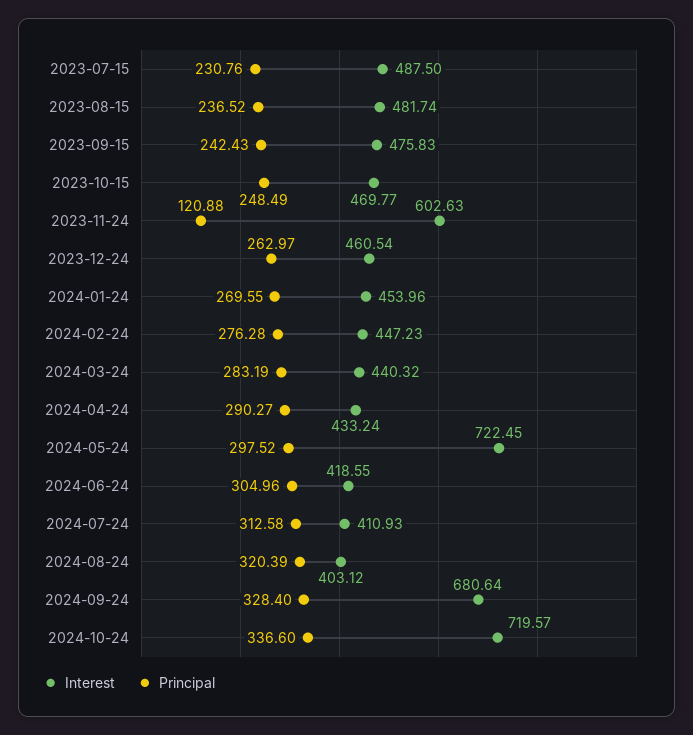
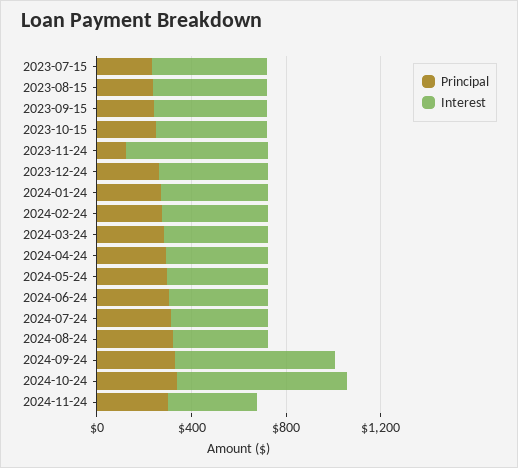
Interest, 2024-05-24: 722.45 -> 400
Principal, 2024-11-24: none -> 300
Interest, 2024-11-24: none -> 400

